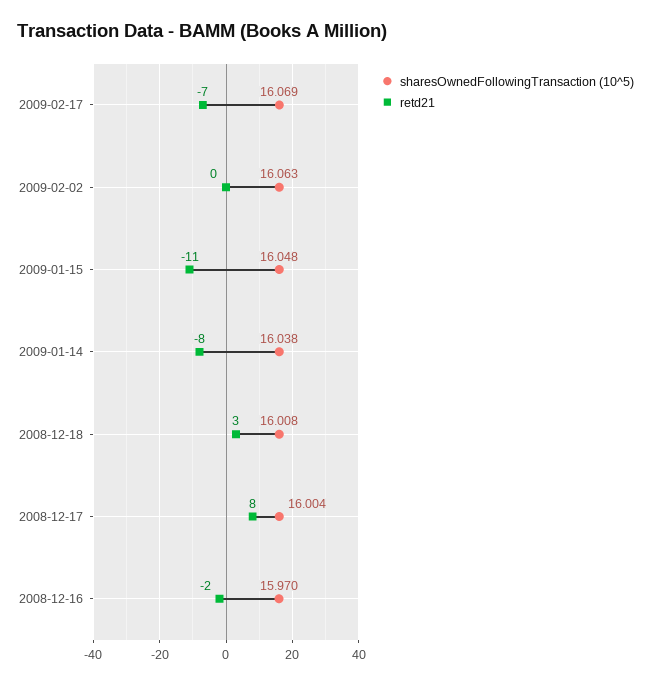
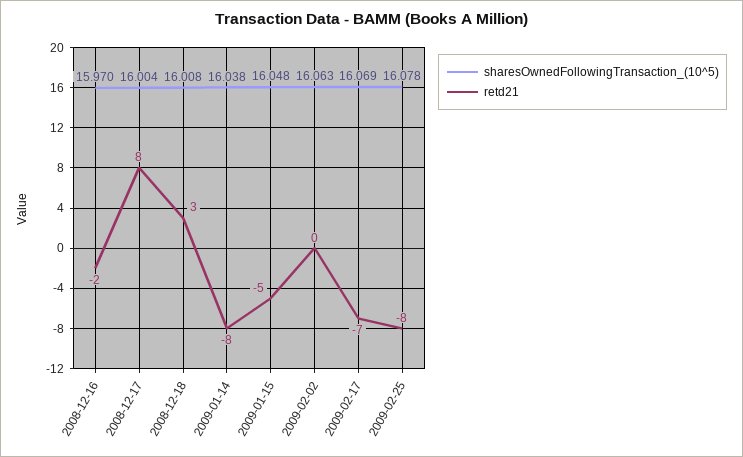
retd21, 2009-01-15: -11 -> -5
sharesOwnedFollowingTransaction (10^5), 2009-02-25: none -> 16.078
retd21, 2009-02-25: none -> -8

